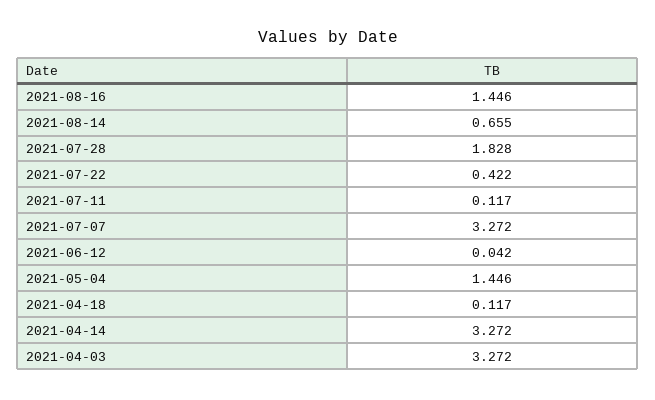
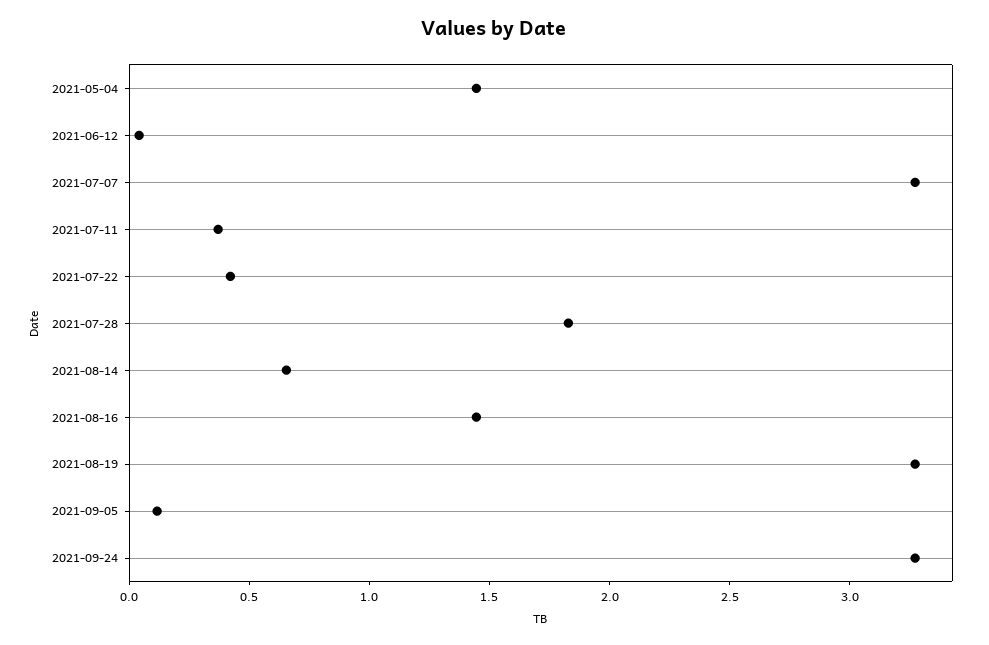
2021-07-11: 0.117 -> 0.4
2021-04-18: 0.117 -> none
2021-04-14: 3.272 -> none
2021-04-03: 3.272 -> none
2021-08-19: none -> 3.3
2021-09-05: none -> 0.1
2021-09-24: none -> 3.3

